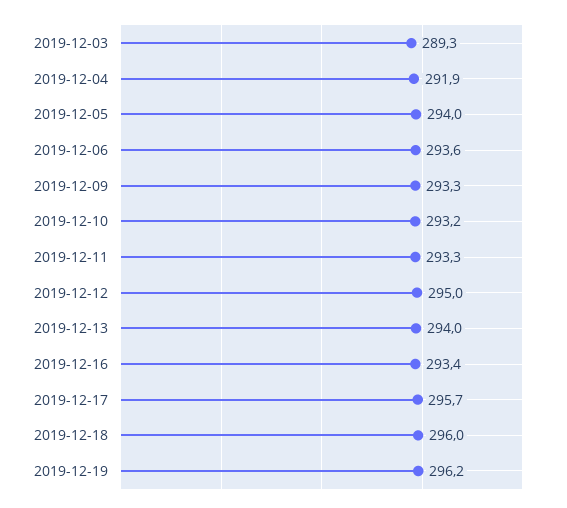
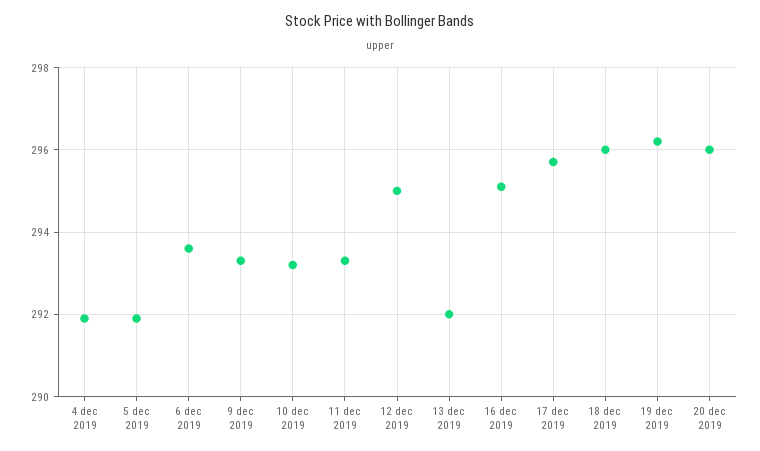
2019-12-03: 289.3 -> none
2019-12-05: 294 -> 292
2019-12-13: 294 -> 292
2019-12-16: 293.4 -> 295
20 dec 2019: none -> 296

